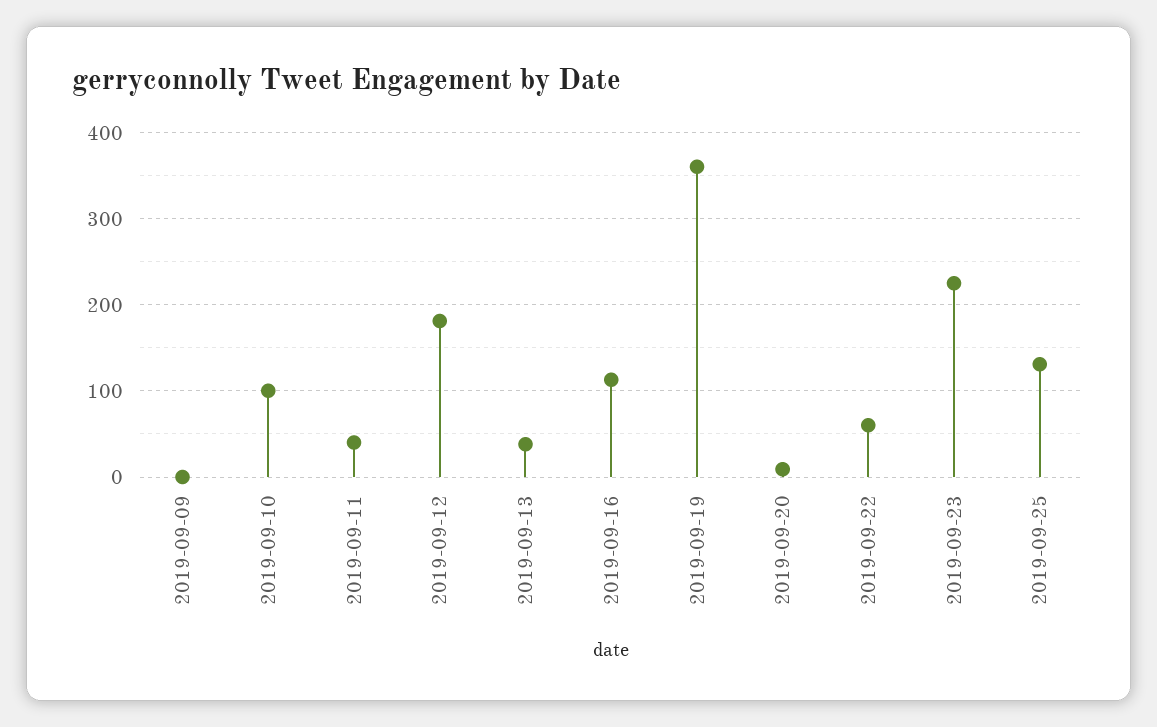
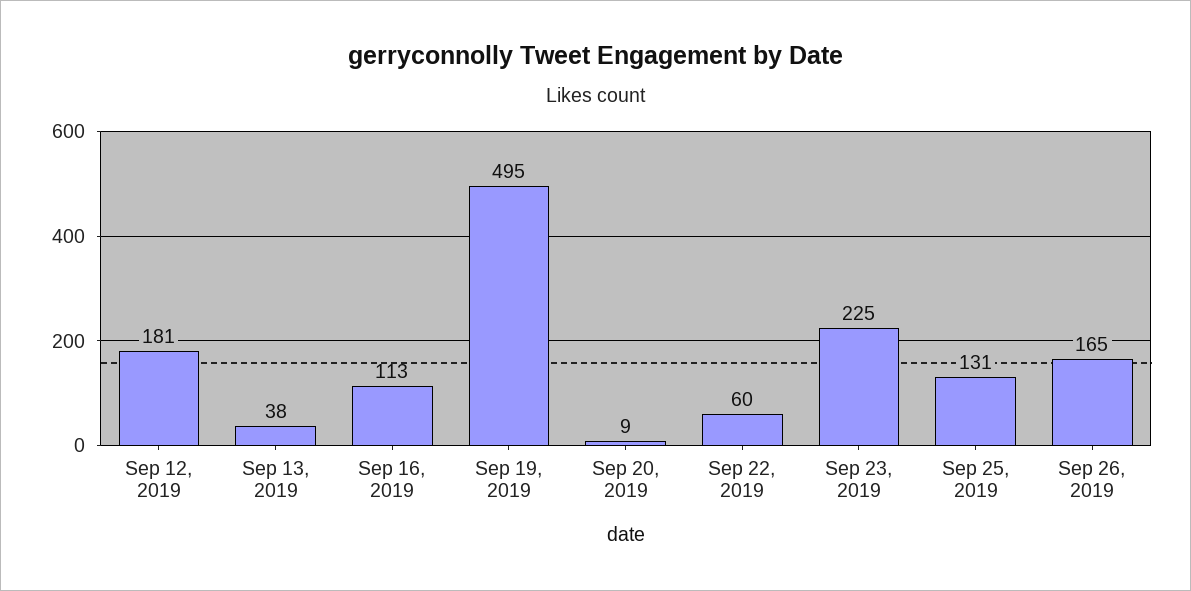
2019-09-09: 0 -> none
2019-09-10: 100 -> none
2019-09-11: 40 -> none
2019-09-19: 360 -> 495
Sep 26, 2019: none -> 165

